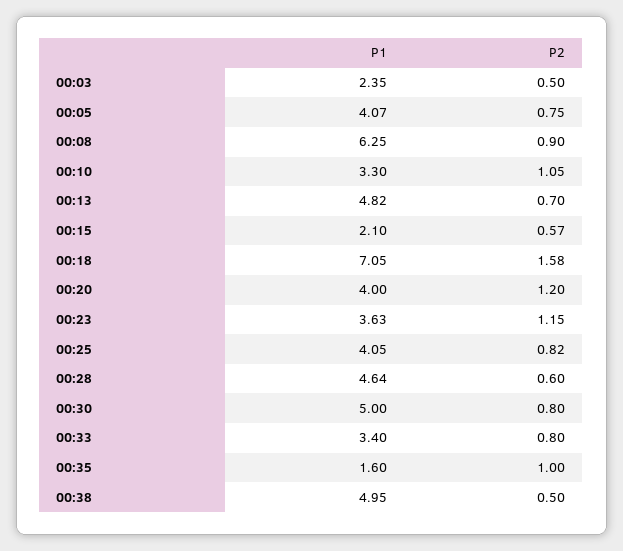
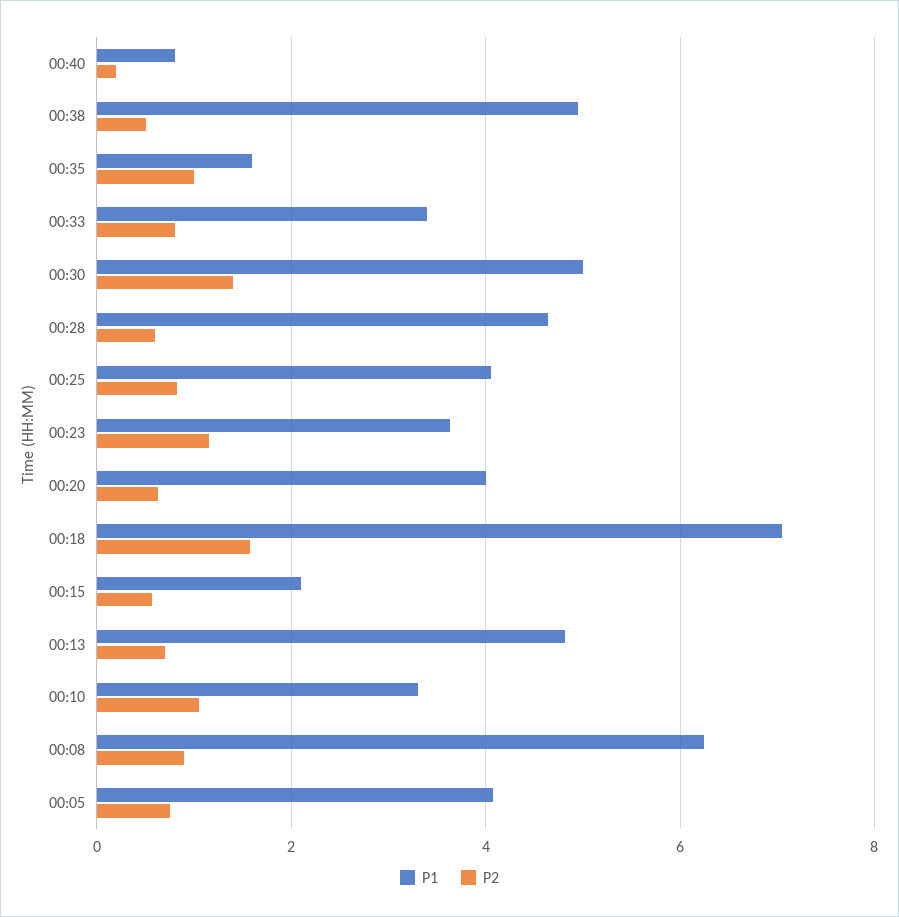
P1, 00:03: 2.35 -> none
P2, 00:03: 0.5 -> none
P2, 00:20: 1.2 -> 0.6
P2, 00:30: 0.8 -> 1.4
P1, 00:40: none -> 0.8
P2, 00:40: none -> 0.2

